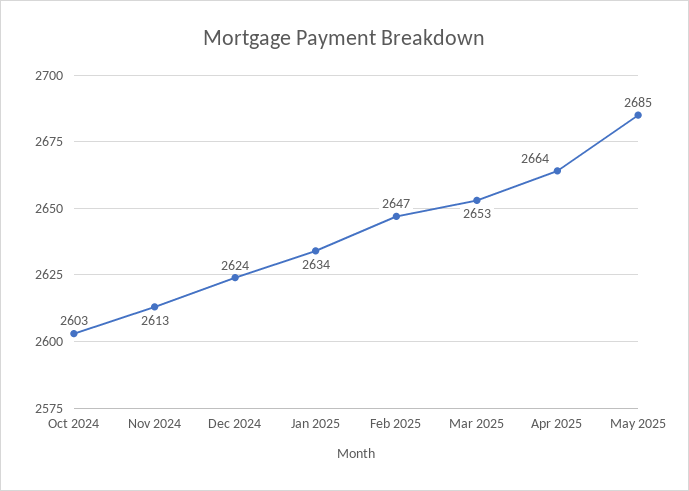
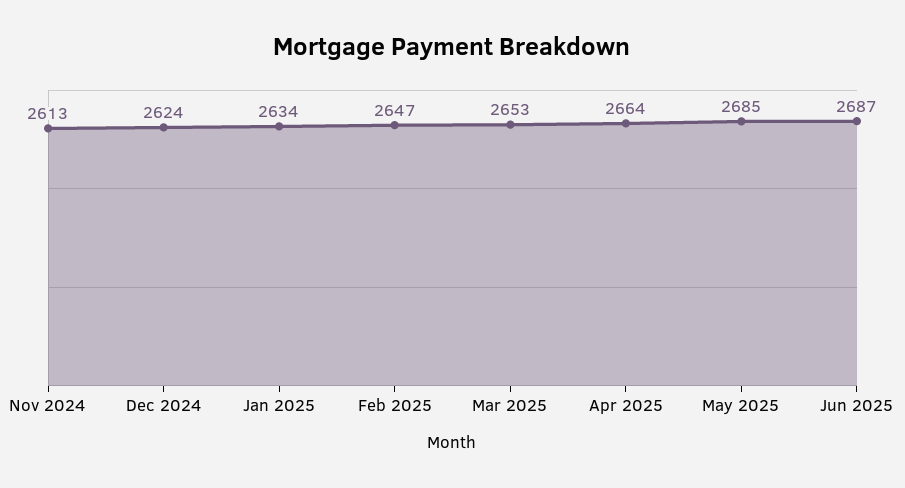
Oct 2024: 2603 -> none
Jun 2025: none -> 2687

